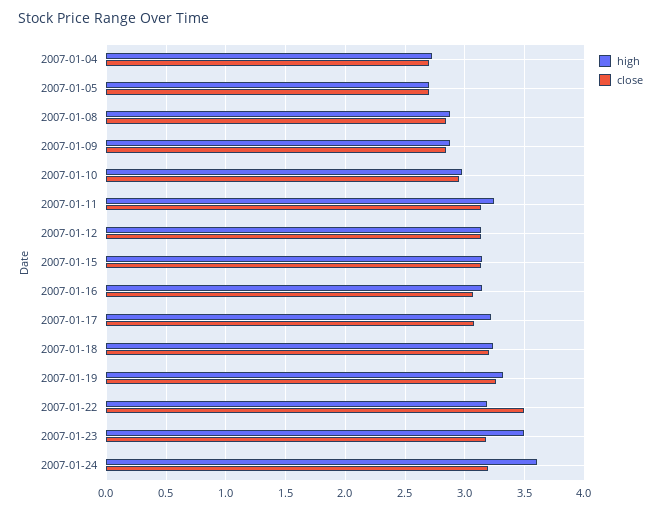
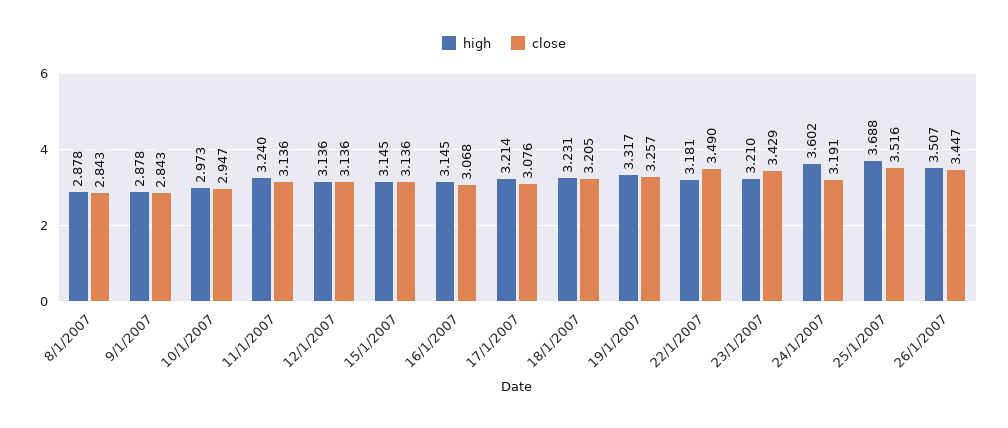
high, 2007-01-04: 2.7 -> none
close, 2007-01-04: 2.7 -> none
high, 2007-01-05: 2.7 -> none
close, 2007-01-05: 2.7 -> none
high, 2007-01-23: 3.5 -> 3.21
close, 2007-01-23: 3.2 -> 3.429
high, 25/1/2007: none -> 3.688
close, 25/1/2007: none -> 3.516
high, 26/1/2007: none -> 3.507
close, 26/1/2007: none -> 3.447

